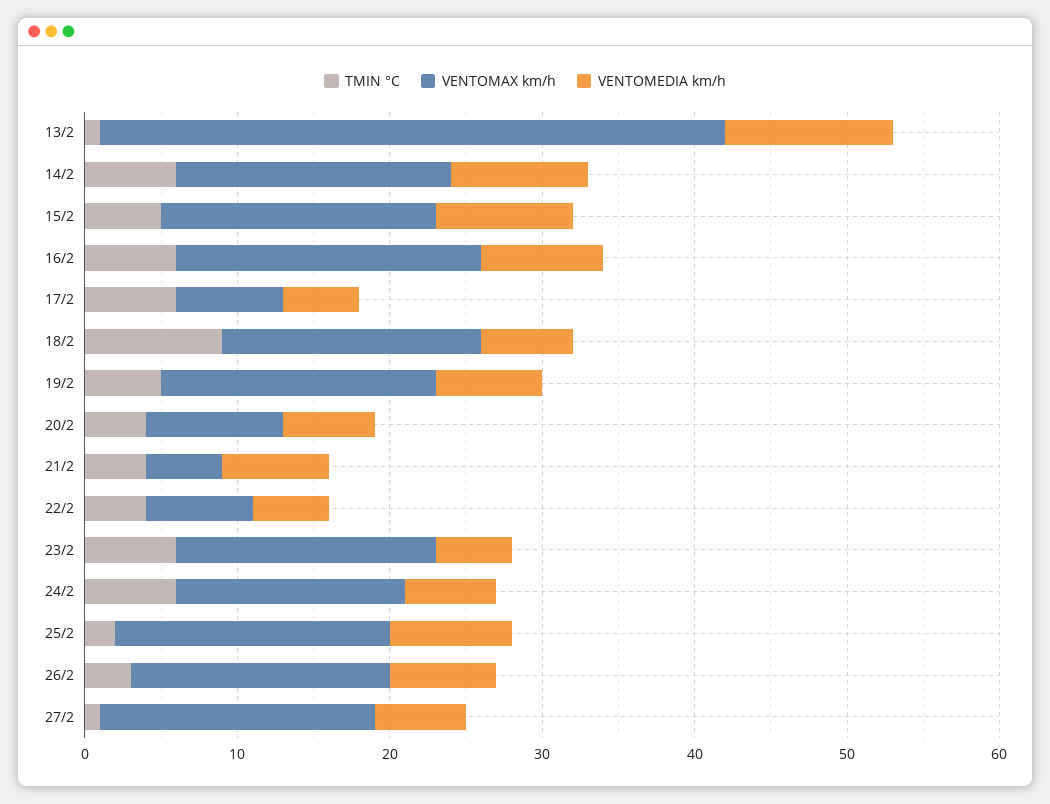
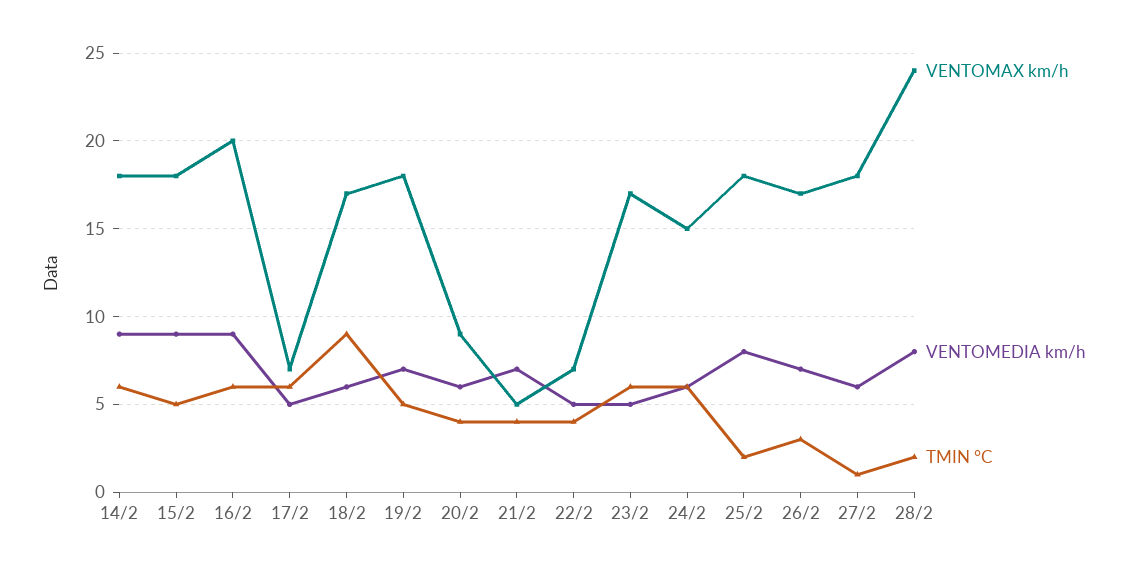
TMIN °C, 13/2: 1 -> none
VENTOMAX km/h, 13/2: 41 -> none
VENTOMEDIA km/h, 13/2: 11 -> none
VENTOMEDIA km/h, 16/2: 8 -> 9
VENTOMAX km/h, 28/2: none -> 24
VENTOMEDIA km/h, 28/2: none -> 8
TMIN °C, 28/2: none -> 2

